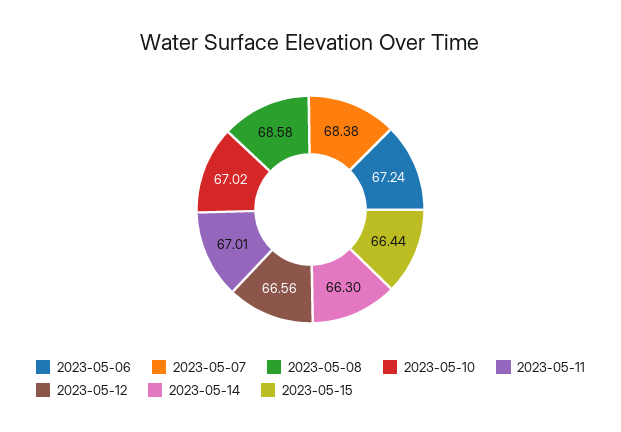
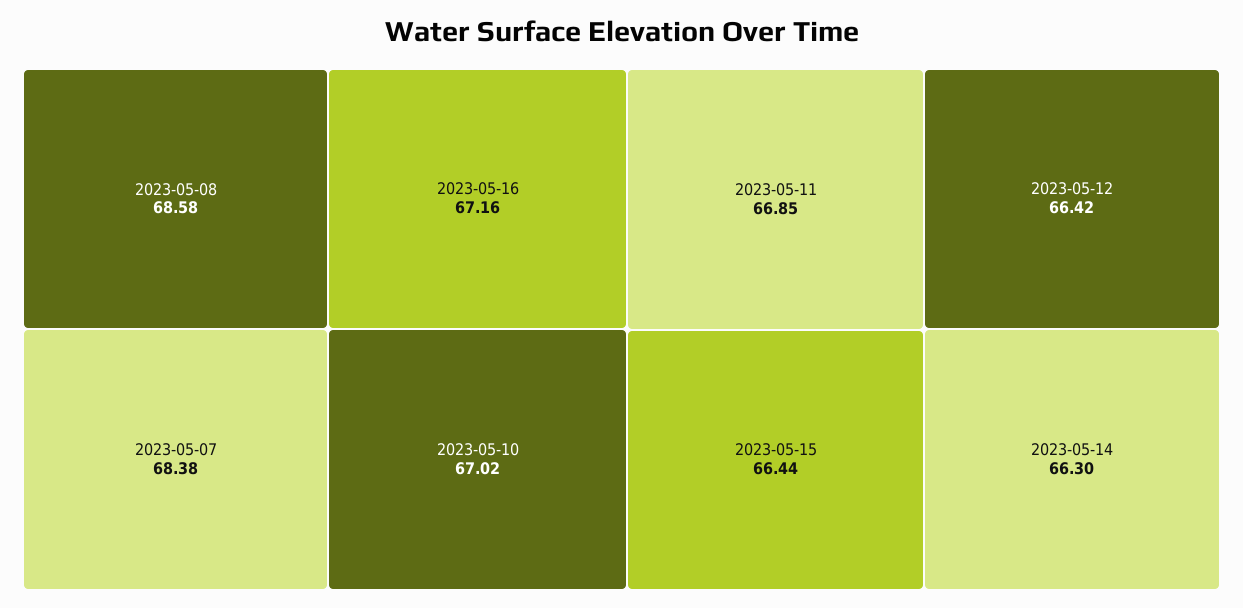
2023-05-06: 67.24 -> none
2023-05-11: 67.01 -> 66.85
2023-05-12: 66.56 -> 66.42
2023-05-16: none -> 67.16

